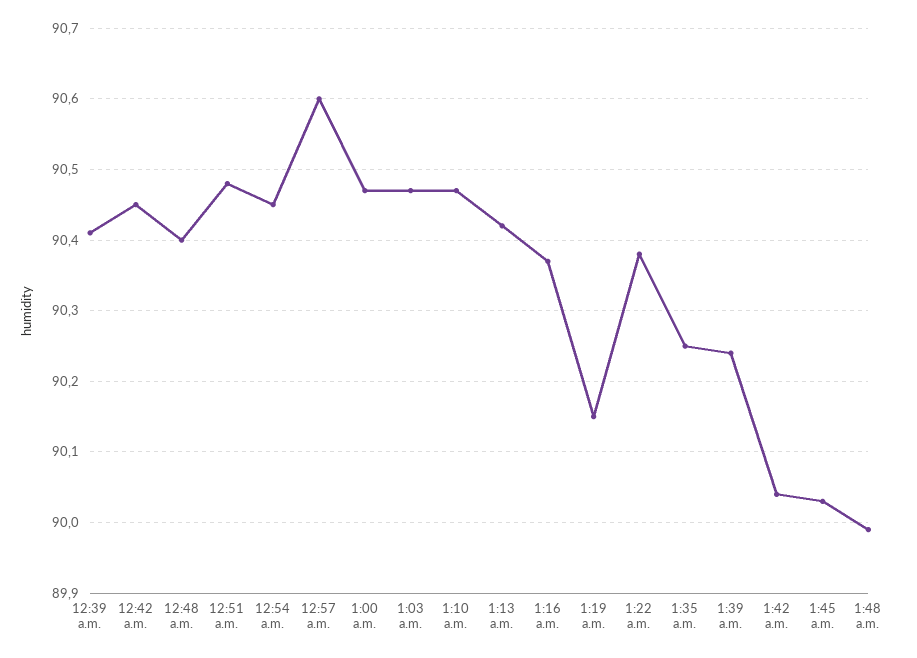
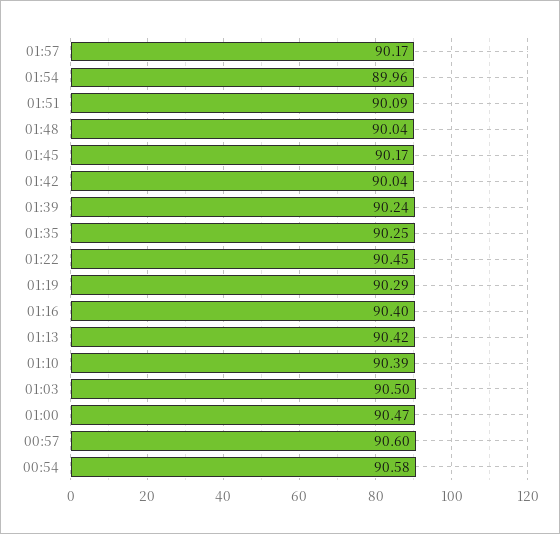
12:39 a.m.: 90.41 -> none
12:42 a.m.: 90.45 -> none
12:48 a.m.: 90.4 -> none
12:51 a.m.: 90.48 -> none
12:54 a.m.: 90.45 -> 90.58
1:03 a.m.: 90.47 -> 90.5
1:10 a.m.: 90.47 -> 90.39
1:16 a.m.: 90.37 -> 90.4
1:19 a.m.: 90.15 -> 90.29
1:22 a.m.: 90.38 -> 90.45
1:45 a.m.: 90.03 -> 90.17
1:48 a.m.: 89.99 -> 90.04
01:57: none -> 90.17
01:54: none -> 89.96
01:51: none -> 90.09

